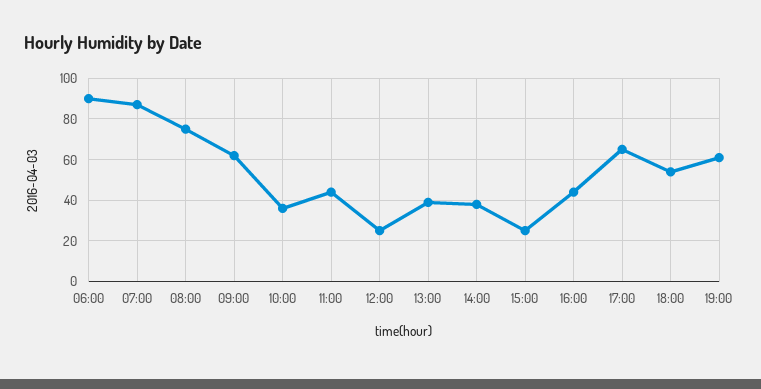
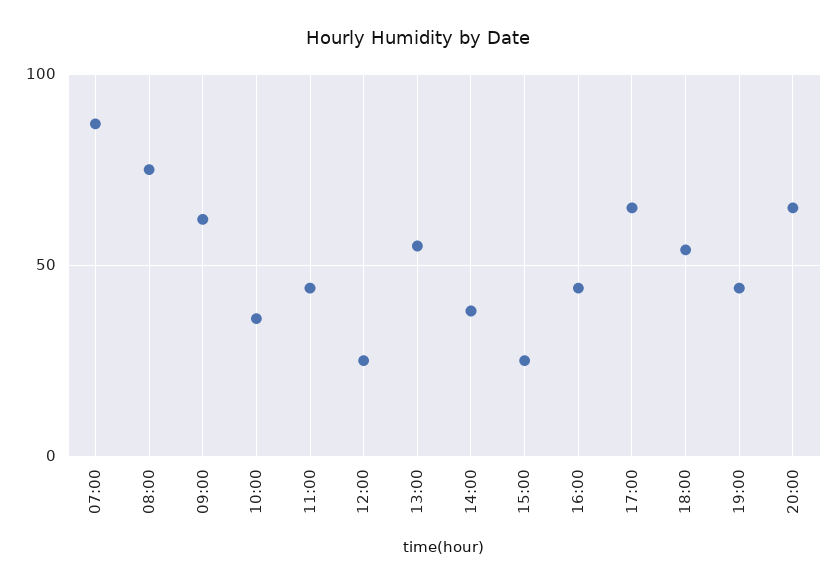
06:00: 90 -> none
13:00: 40 -> 55
19:00: 60 -> 45
20:00: none -> 65

